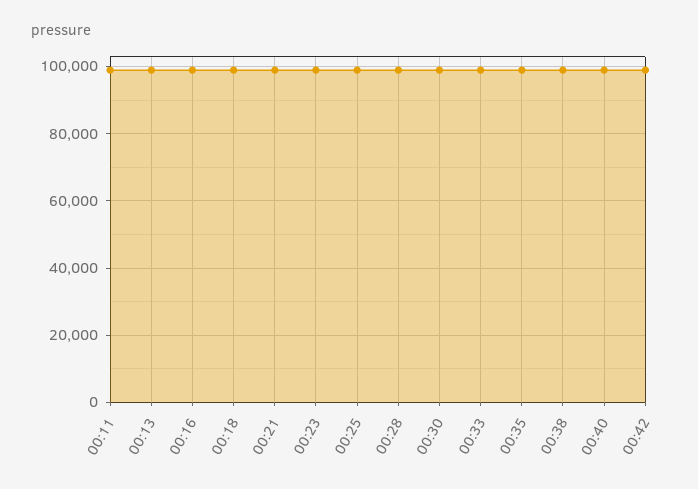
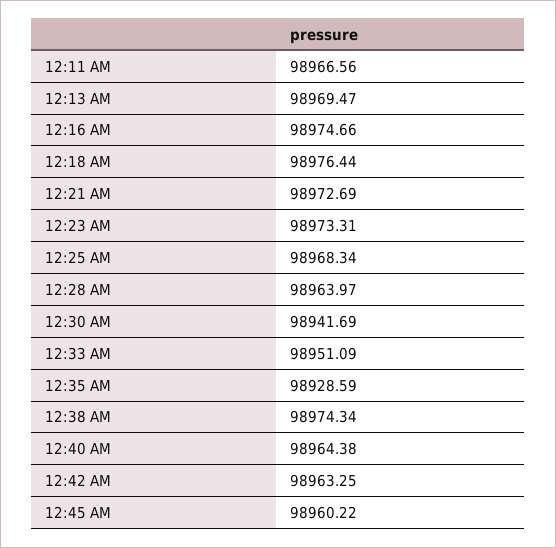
12:45 AM: none -> 98960.22

